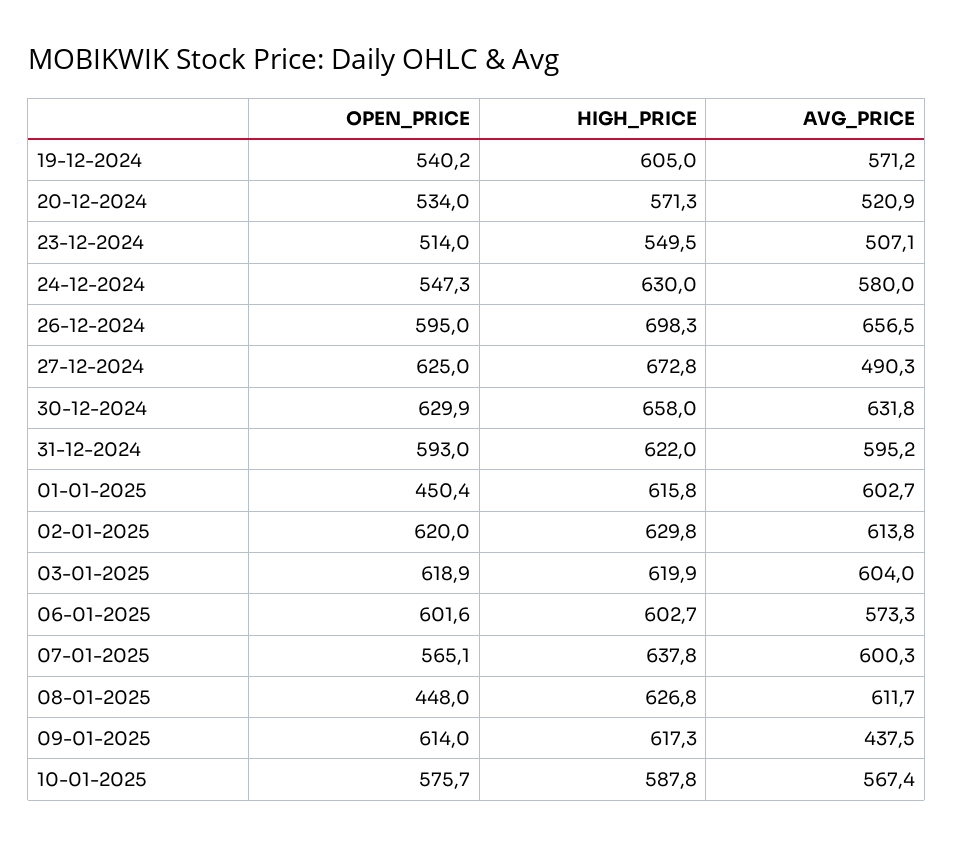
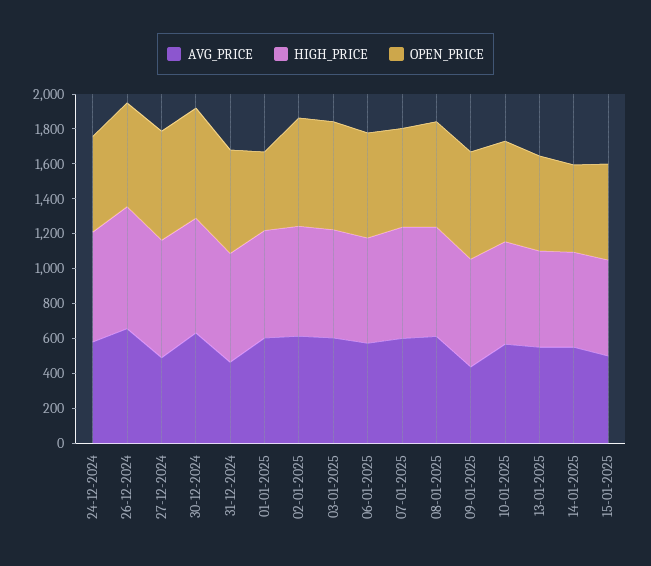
OPEN_PRICE, 19-12-2024: 540.2 -> none
HIGH_PRICE, 19-12-2024: 605 -> none
AVG_PRICE, 19-12-2024: 571.2 -> none
OPEN_PRICE, 20-12-2024: 534 -> none
HIGH_PRICE, 20-12-2024: 571.3 -> none
AVG_PRICE, 20-12-2024: 520.9 -> none
OPEN_PRICE, 23-12-2024: 514 -> none
HIGH_PRICE, 23-12-2024: 549.5 -> none
AVG_PRICE, 23-12-2024: 507.1 -> none
AVG_PRICE, 31-12-2024: 595.2 -> 450
OPEN_PRICE, 08-01-2025: 448 -> 600
AVG_PRICE, 13-01-2025: none -> 550
HIGH_PRICE, 13-01-2025: none -> 550
OPEN_PRICE, 13-01-2025: none -> 550
AVG_PRICE, 14-01-2025: none -> 550
HIGH_PRICE, 14-01-2025: none -> 550
OPEN_PRICE, 14-01-2025: none -> 500
AVG_PRICE, 15-01-2025: none -> 500
HIGH_PRICE, 15-01-2025: none -> 550
OPEN_PRICE, 15-01-2025: none -> 550

